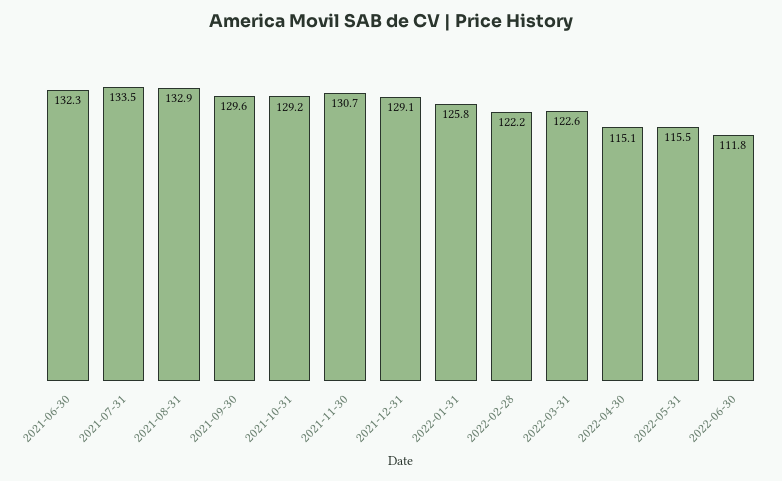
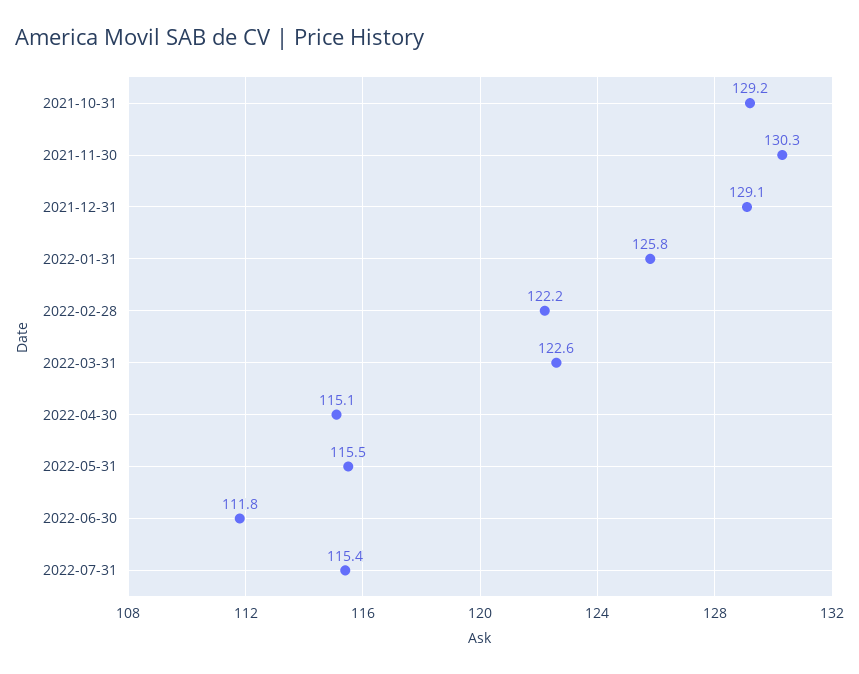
2021-06-30: 132.3 -> none
2021-07-31: 133.5 -> none
2021-08-31: 132.9 -> none
2021-09-30: 129.6 -> none
2021-11-30: 130.7 -> 130.3
2022-07-31: none -> 115.4

